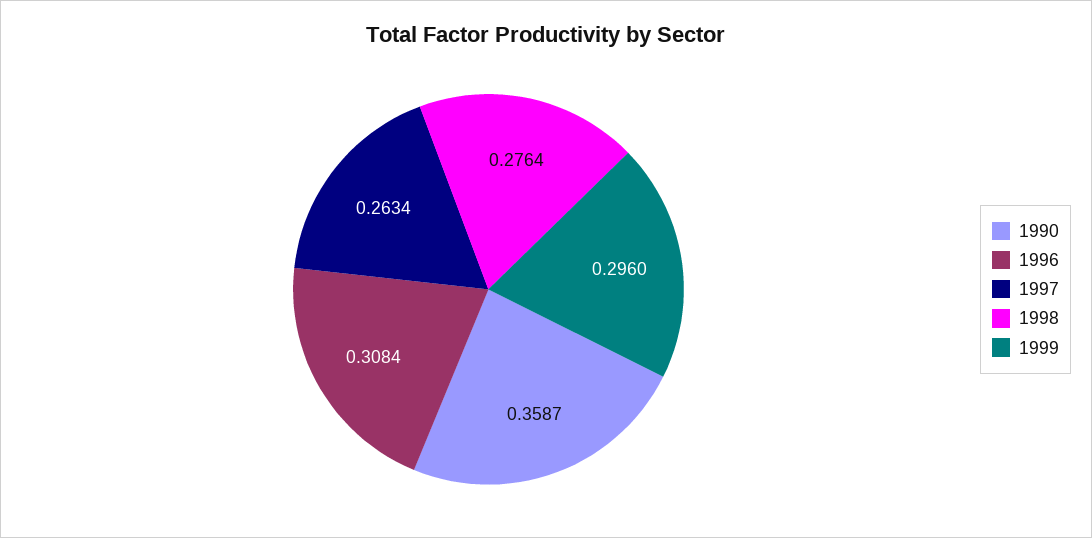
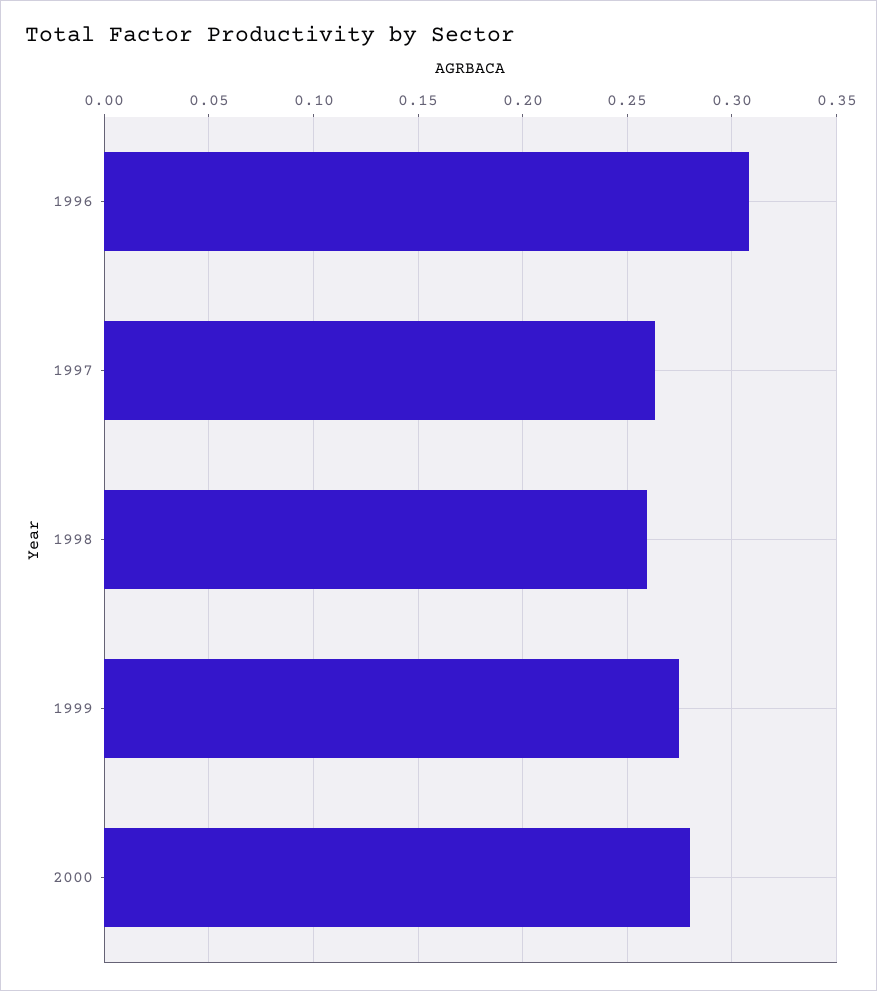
1990: 0.3587 -> none
1998: 0.2764 -> 0.26
1999: 0.296 -> 0.275
2000: none -> 0.28

